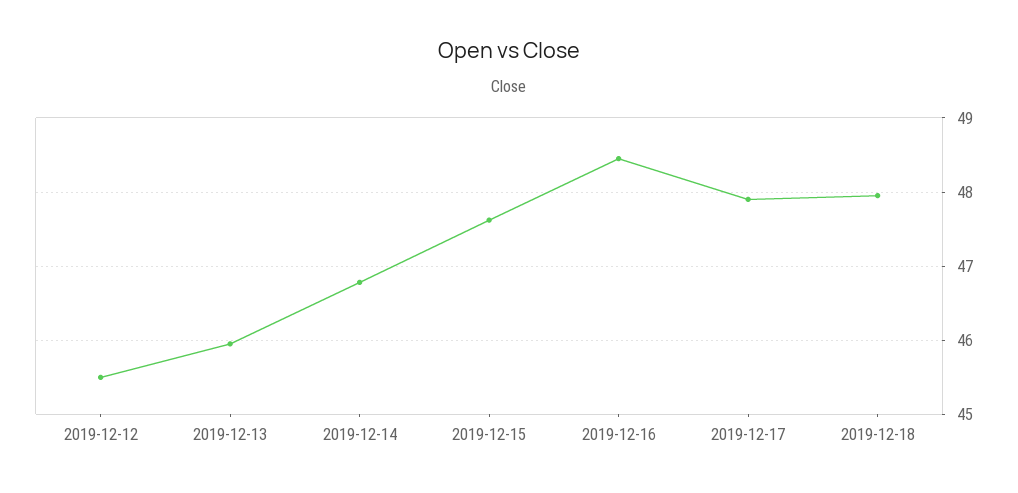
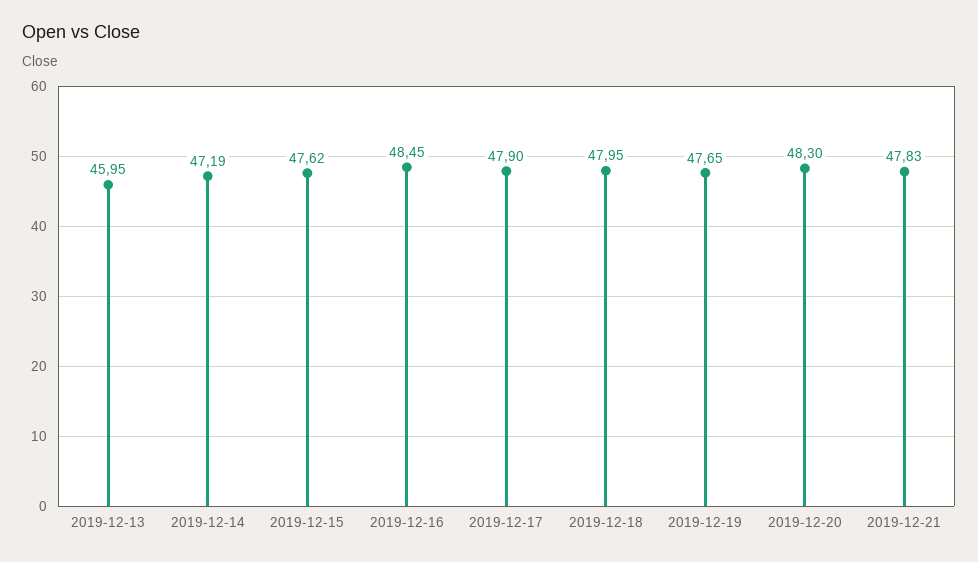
2019-12-12: 45.5 -> none
2019-12-14: 46.8 -> 47.19
2019-12-19: none -> 47.65
2019-12-20: none -> 48.3
2019-12-21: none -> 47.83

